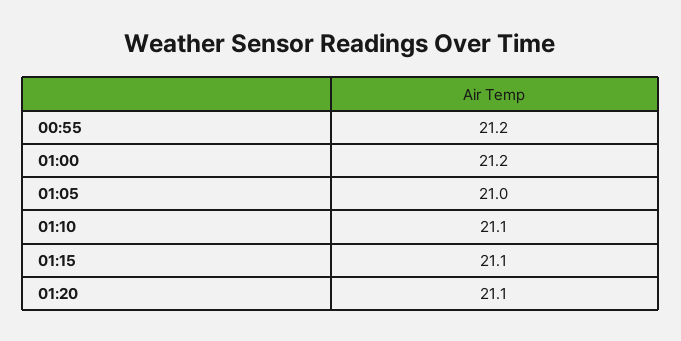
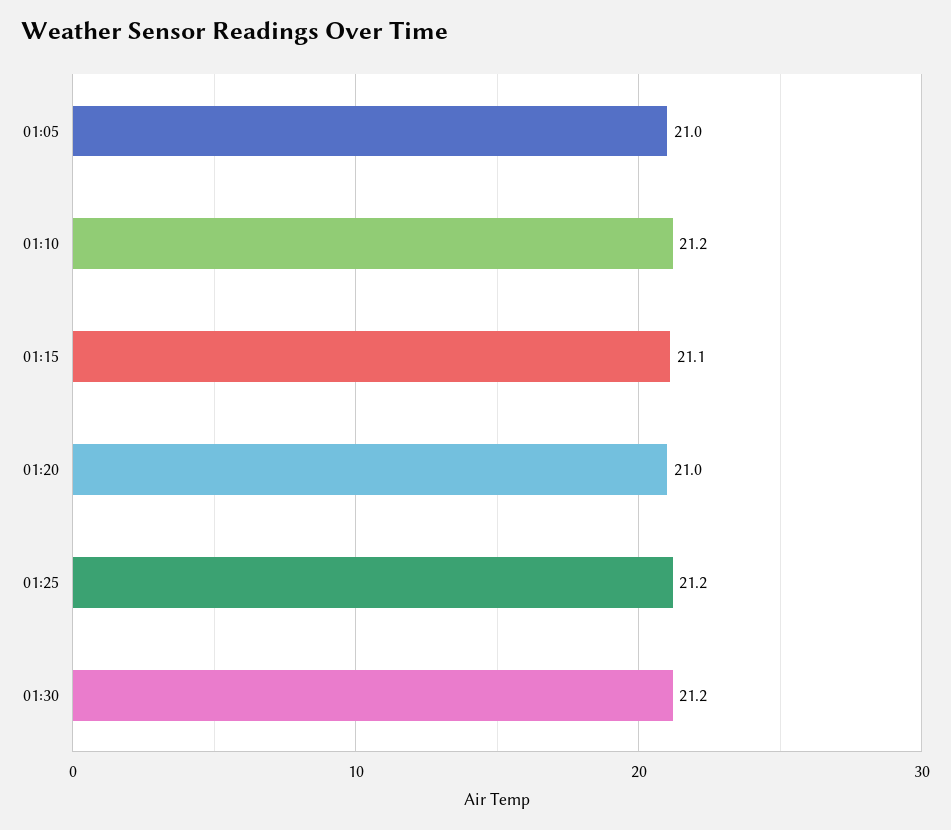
00:55: 21.2 -> none
01:00: 21.2 -> none
01:10: 21.1 -> 21.2
01:20: 21.1 -> 21
01:25: none -> 21.2
01:30: none -> 21.2

